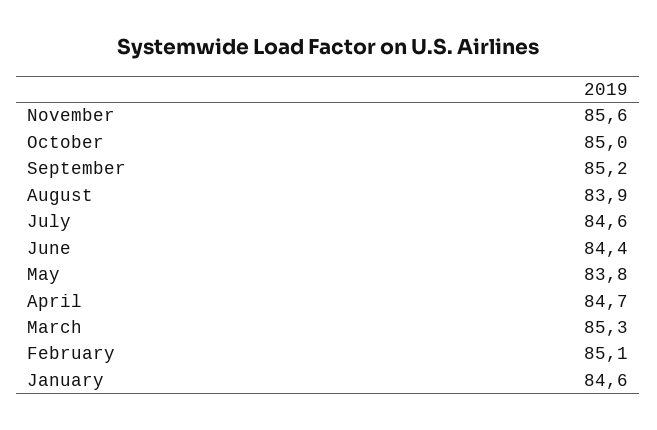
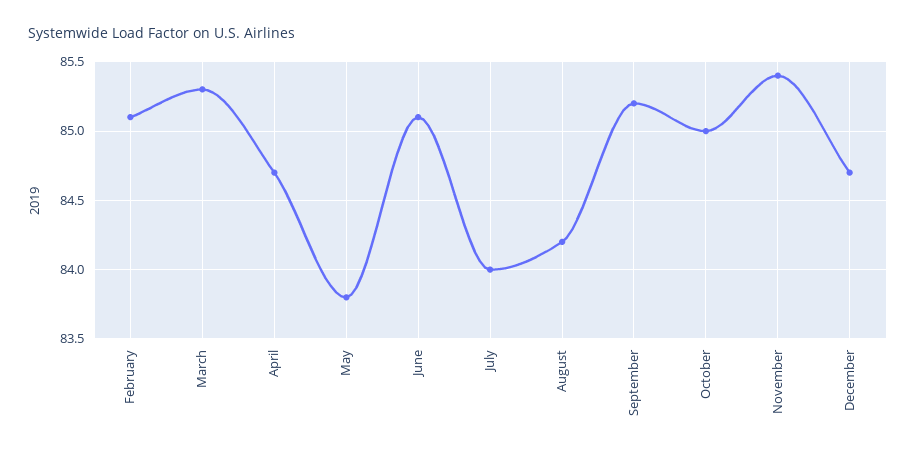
November: 85.6 -> 85.4
August: 83.9 -> 84.2
July: 84.6 -> 84
June: 84.4 -> 85.1
January: 84.6 -> none
December: none -> 84.7

